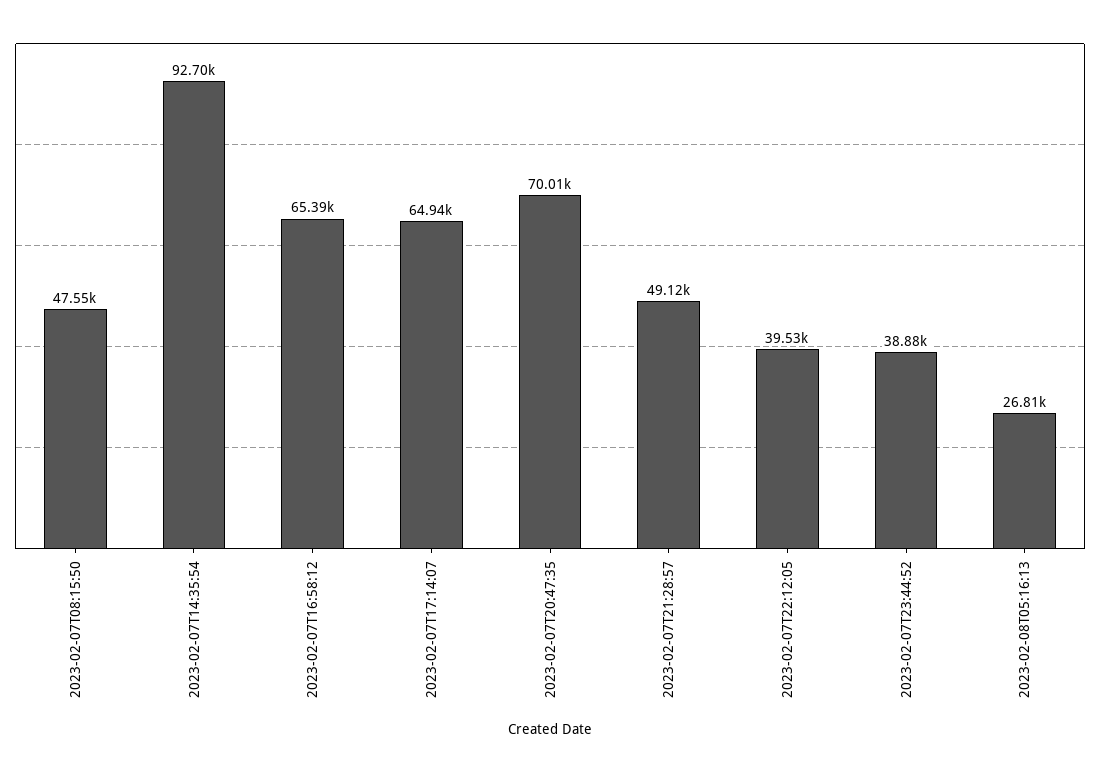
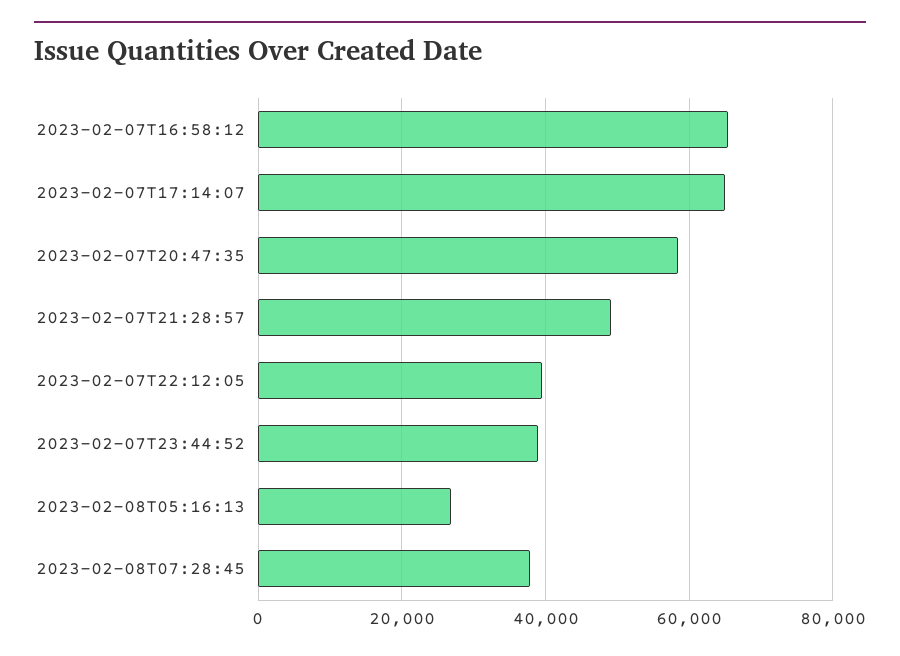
2023-02-07T08:15:50: 47550 -> none
2023-02-07T14:35:54: 92700 -> none
2023-02-07T20:47:35: 70010 -> 58000
2023-02-08T07:28:45: none -> 38000

